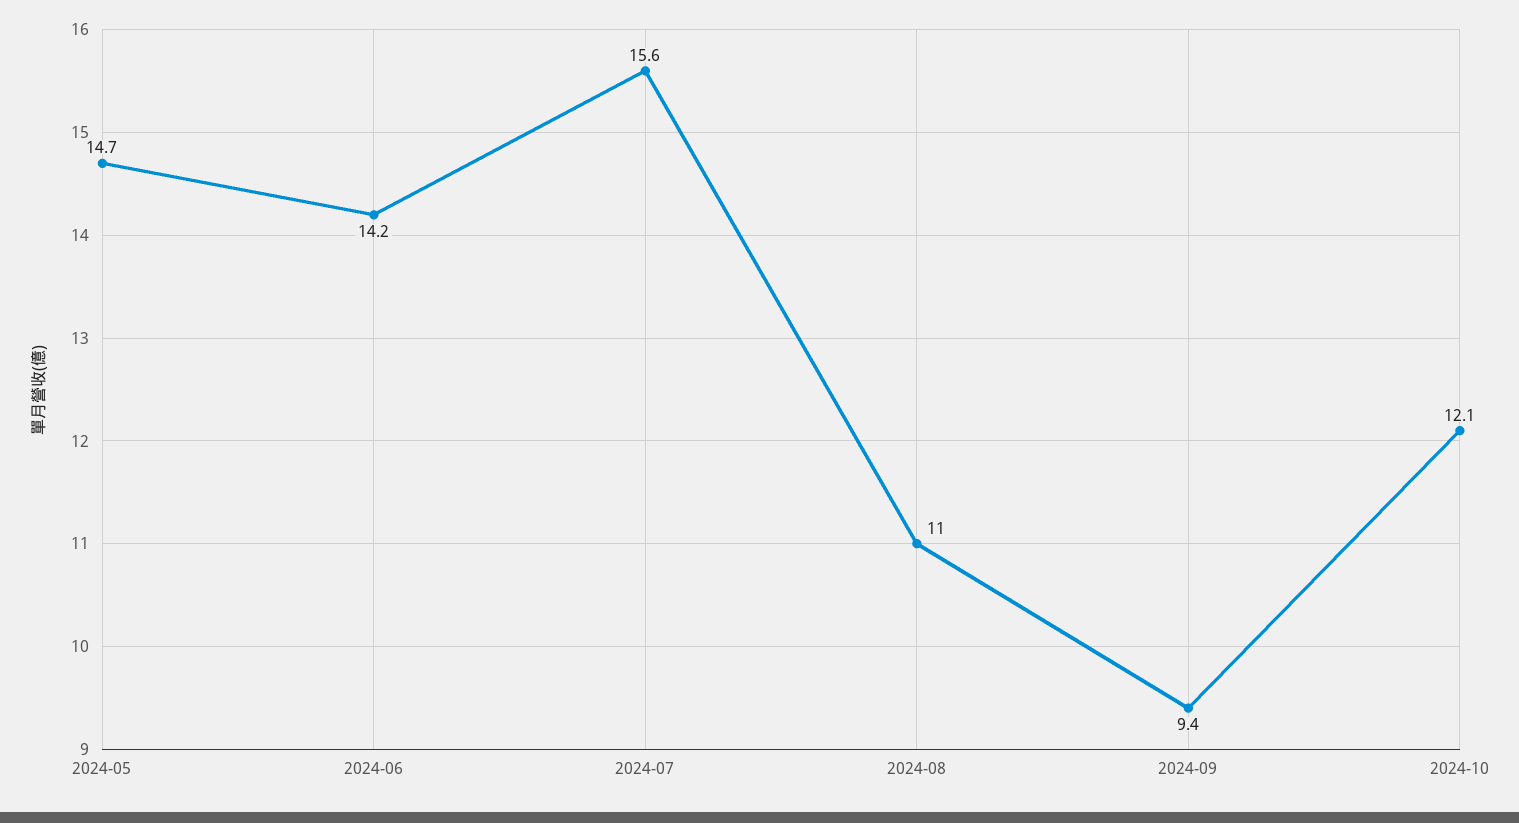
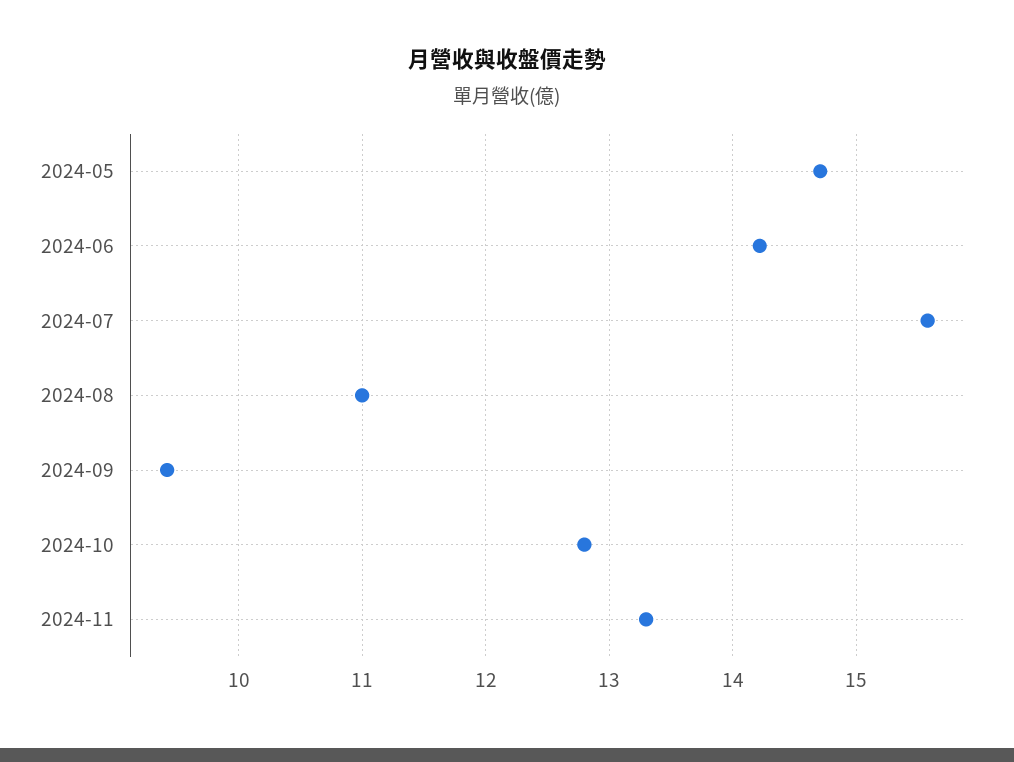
2024-10: 12.1 -> 12.8
2024-11: none -> 13.3

